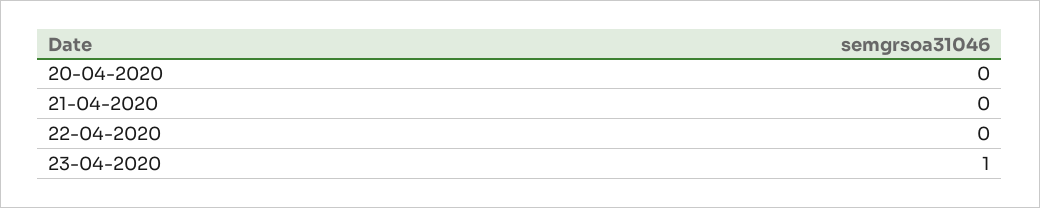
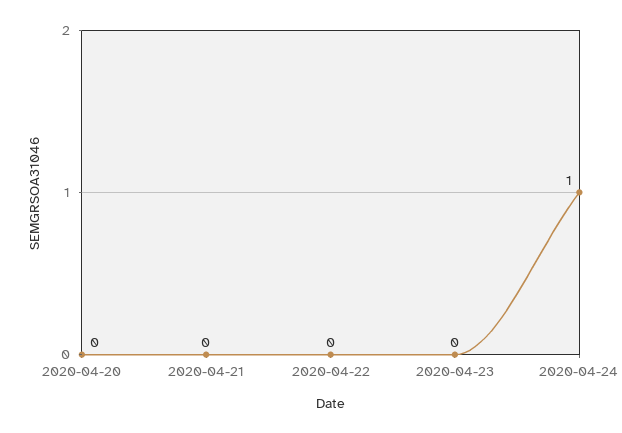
23-04-2020: 1 -> 0
2020-04-24: none -> 1

